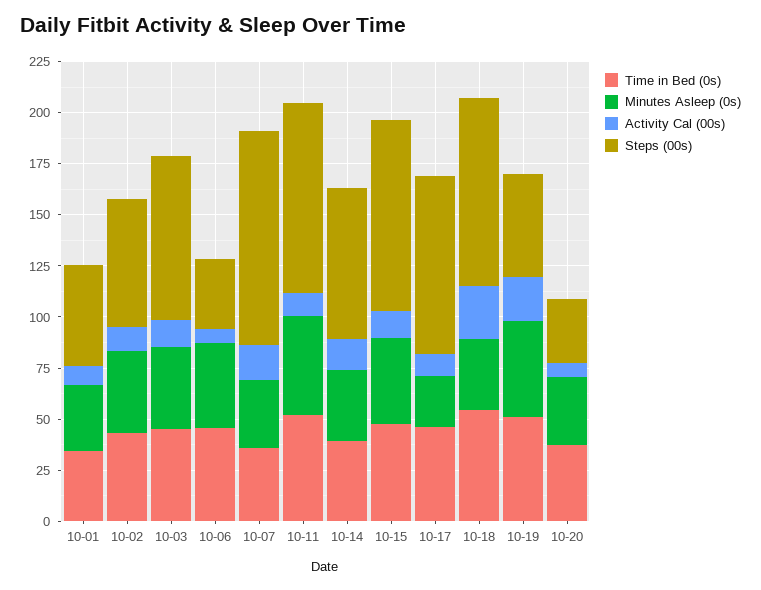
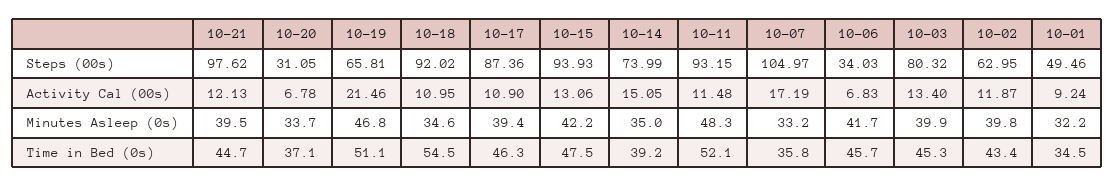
Minutes Asleep (0s), 10-17: 25 -> 39.4
Activity Cal (00s), 10-18: 25 -> 10.95
Steps (00s), 10-19: 50 -> 65.81
Steps (00s), 10-21: none -> 97.62
Activity Cal (00s), 10-21: none -> 12.13
Minutes Asleep (0s), 10-21: none -> 39.5
Time in Bed (0s), 10-21: none -> 44.7

